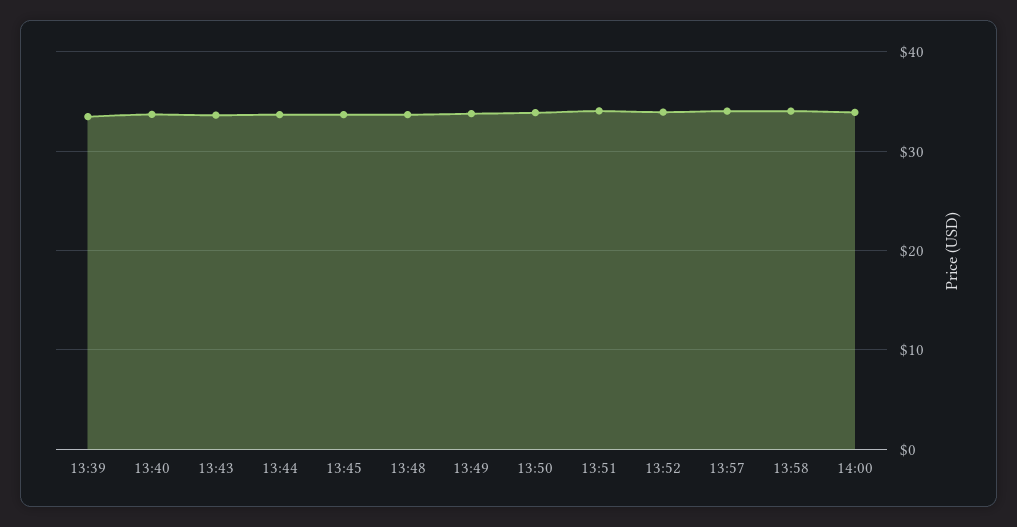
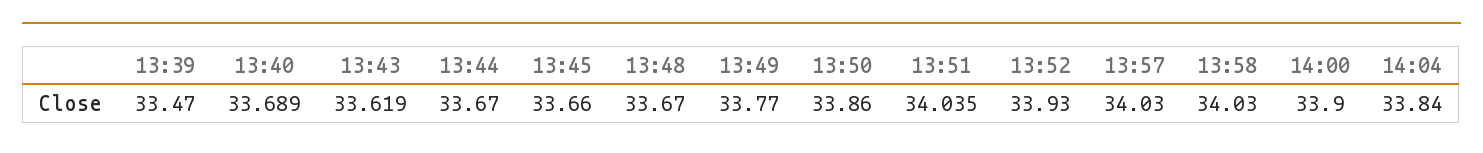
14:04: none -> 33.84

